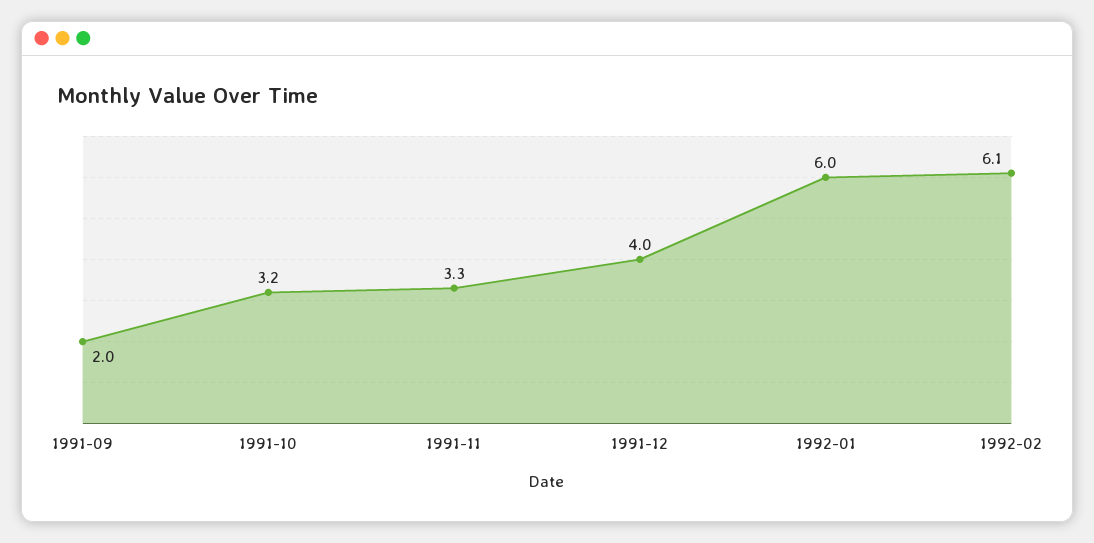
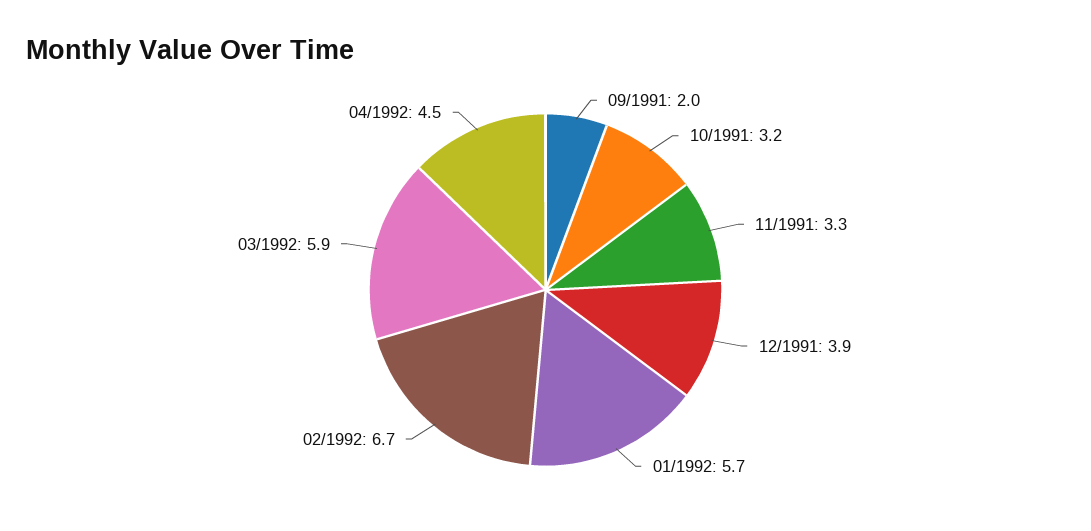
1991-12: 4 -> 3.9
1992-01: 6 -> 5.7
1992-02: 6.1 -> 6.7
03/1992: none -> 5.9
04/1992: none -> 4.5

